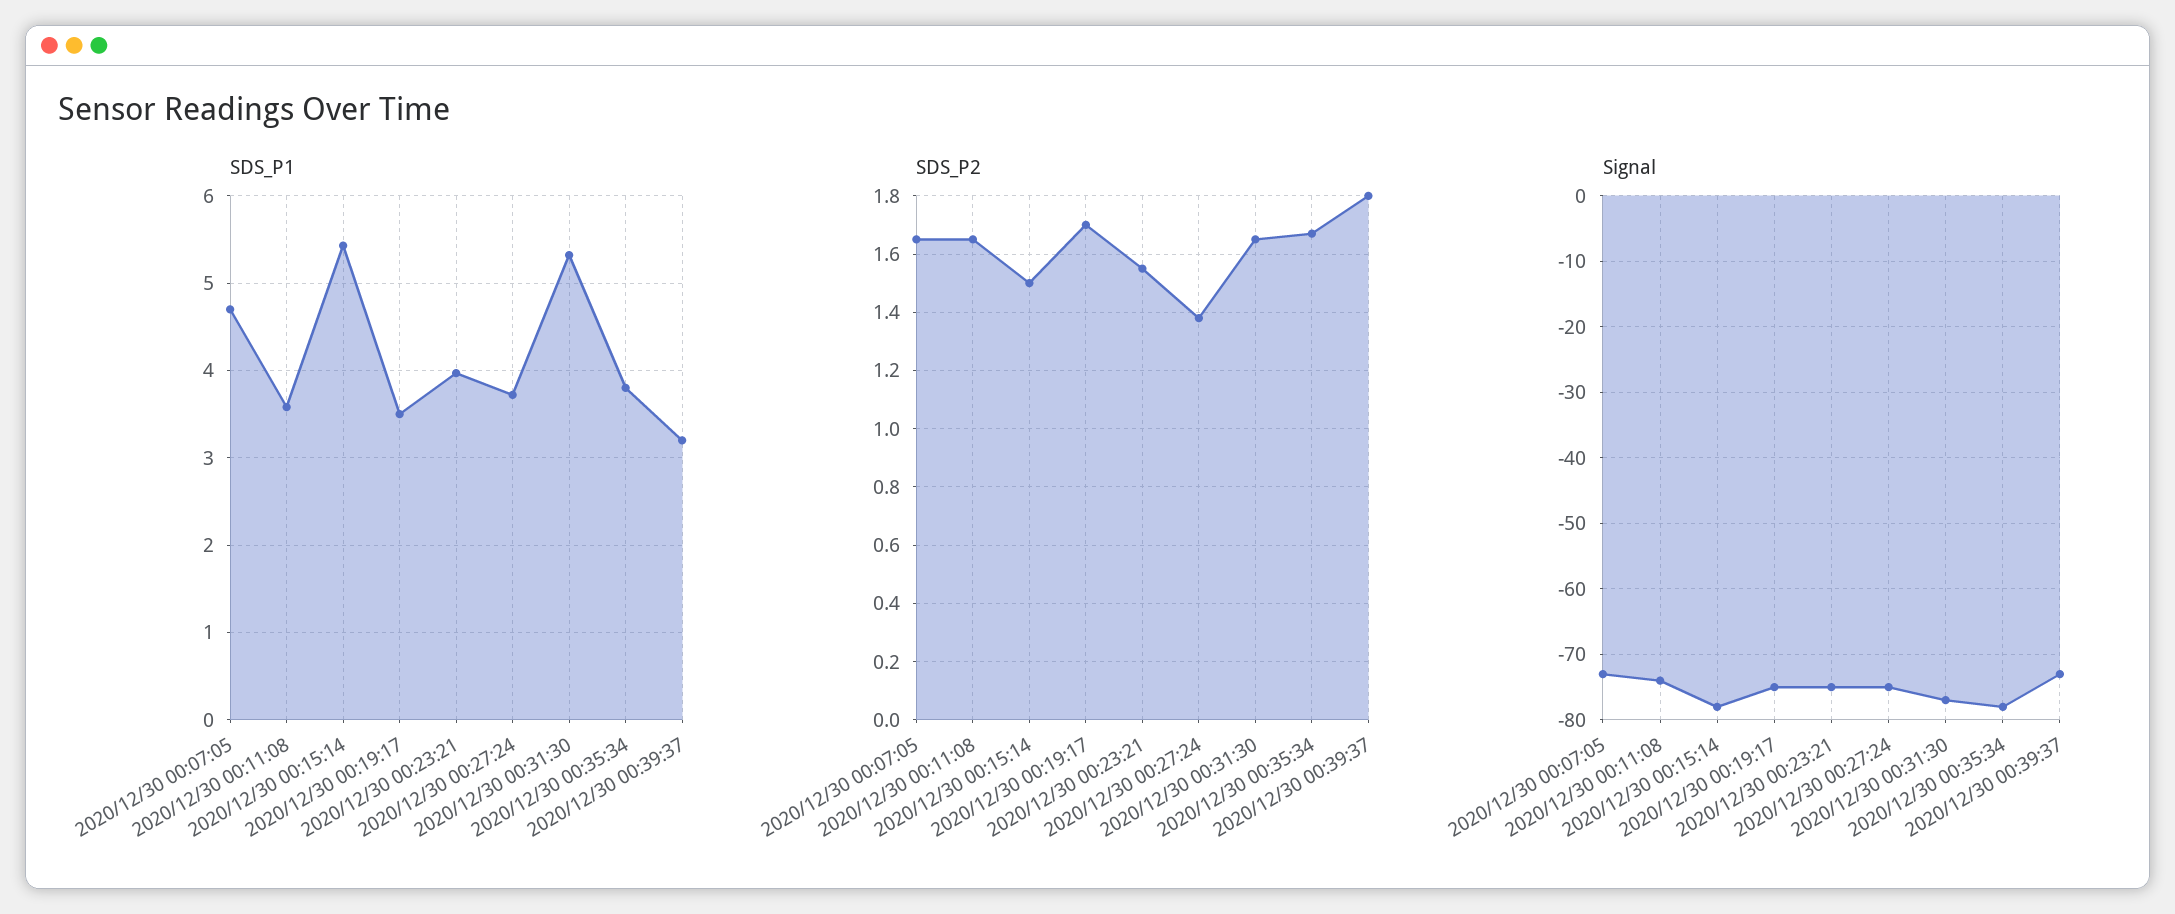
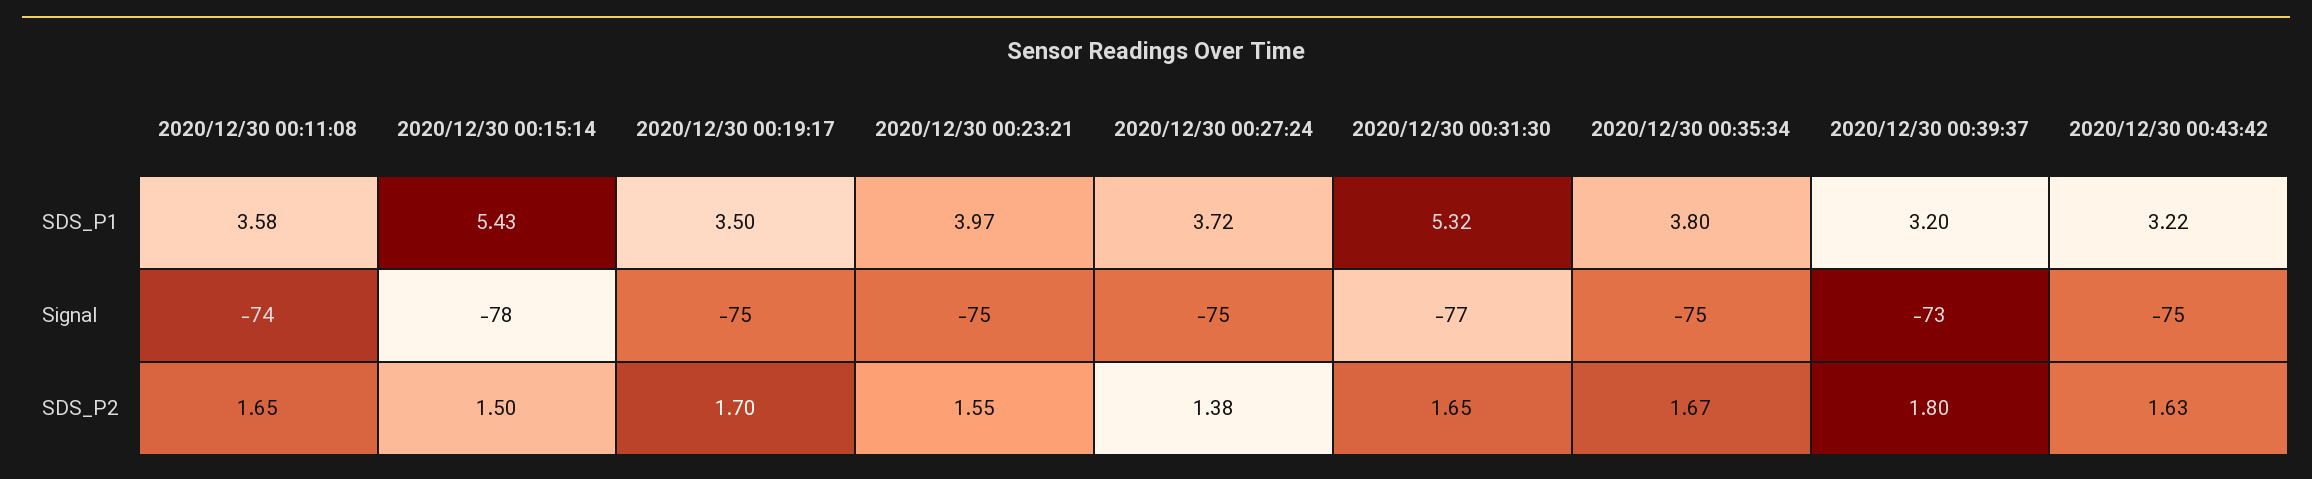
SDS_P1, 2020/12/30 00:07:05: 4.7 -> none
SDS_P2, 2020/12/30 00:07:05: 1.65 -> none
Signal, 2020/12/30 00:07:05: -73 -> none
Signal, 2020/12/30 00:35:34: -78 -> -75
SDS_P1, 2020/12/30 00:43:42: none -> 3.22
Signal, 2020/12/30 00:43:42: none -> -75
SDS_P2, 2020/12/30 00:43:42: none -> 1.63

